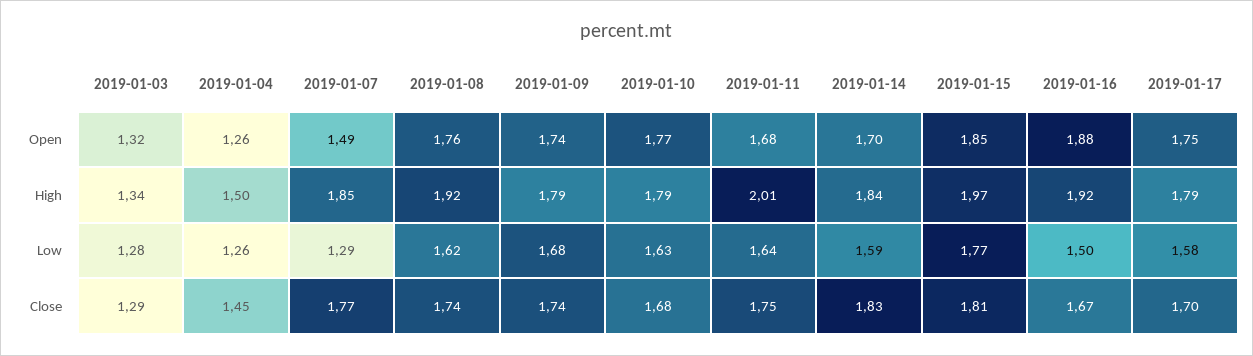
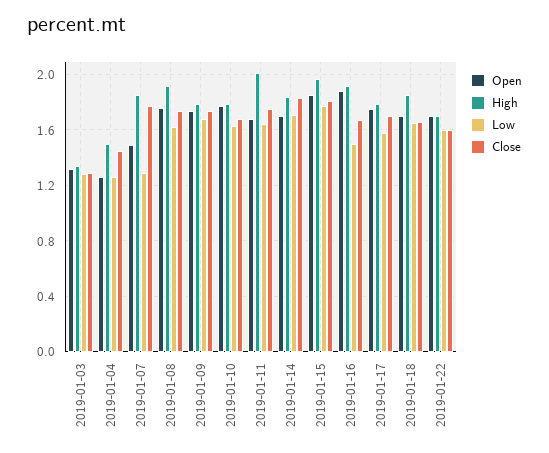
Low, 2019-01-14: 1.59 -> 1.7
Open, 2019-01-18: none -> 1.7
High, 2019-01-18: none -> 1.85
Low, 2019-01-18: none -> 1.65
Close, 2019-01-18: none -> 1.65
Open, 2019-01-22: none -> 1.7
High, 2019-01-22: none -> 1.7
Low, 2019-01-22: none -> 1.6
Close, 2019-01-22: none -> 1.6

